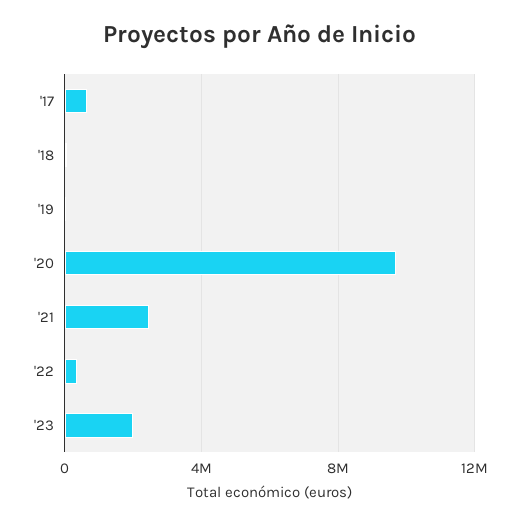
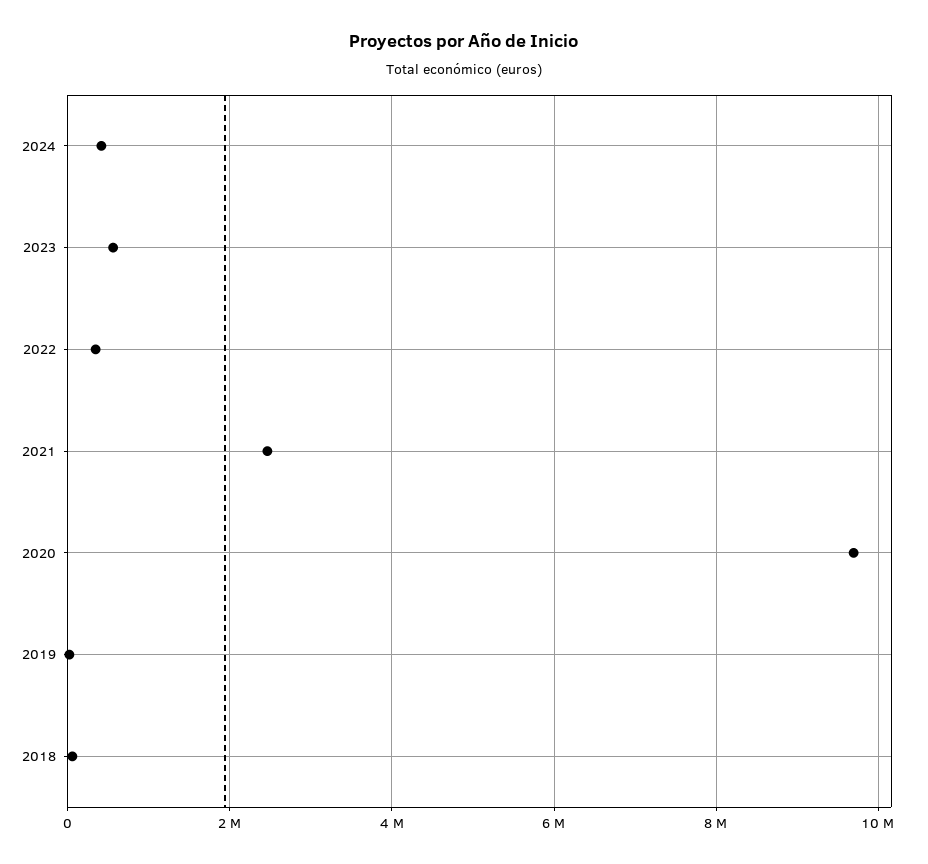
'17: 500000 -> none
'23: 2000000 -> 600000
2024: none -> 400000

